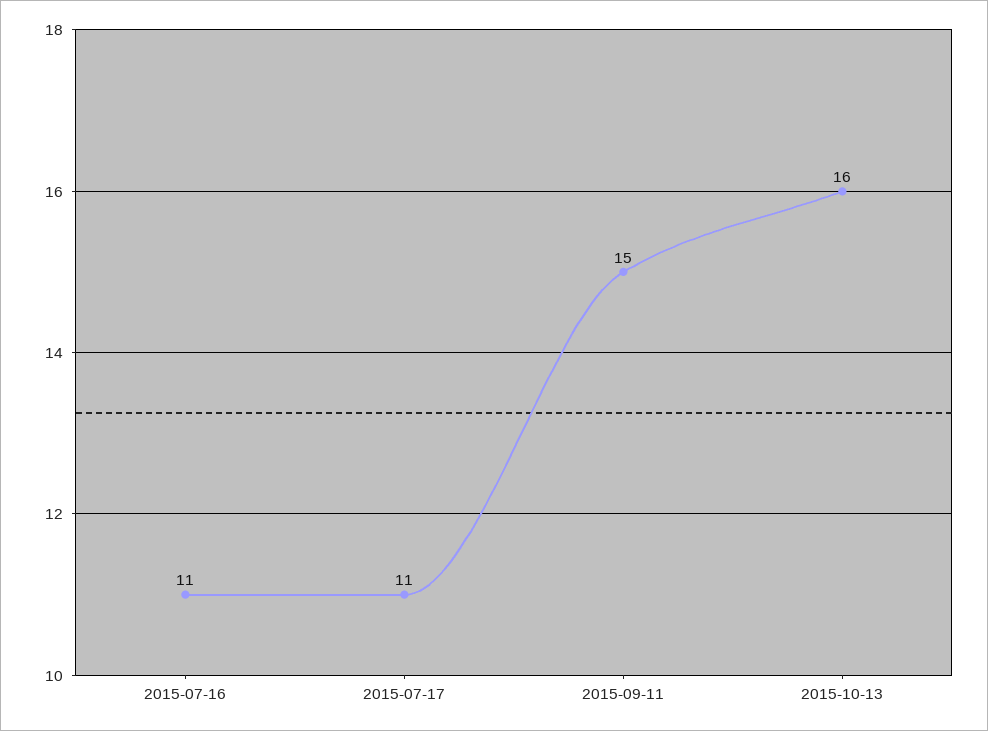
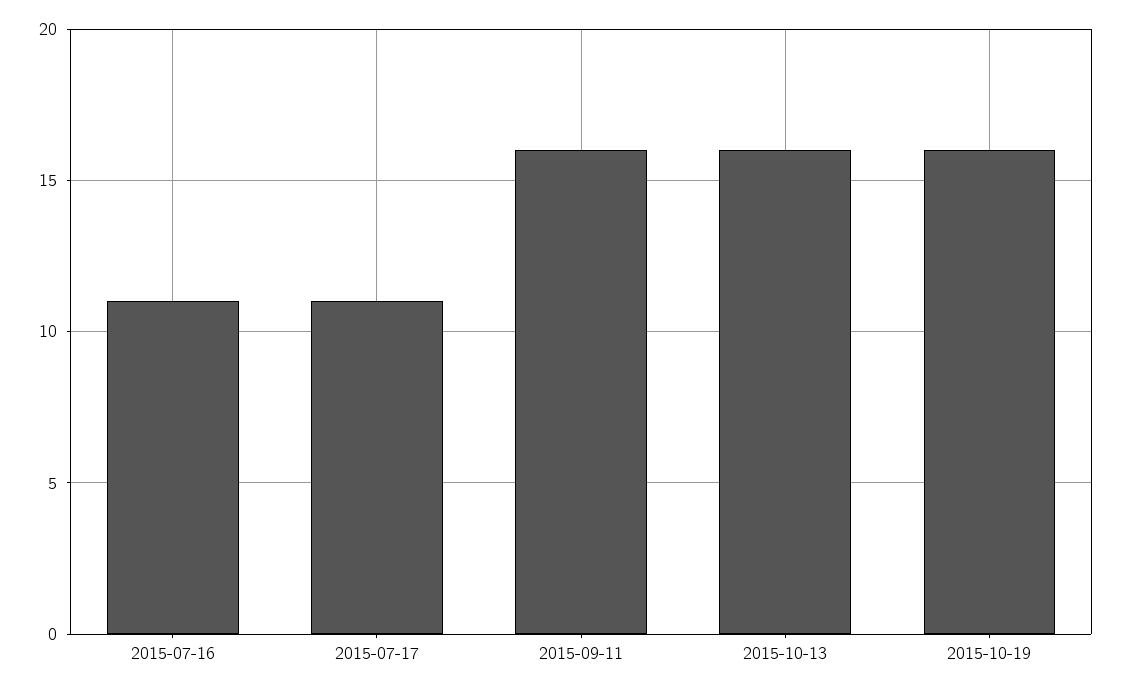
2015-09-11: 15 -> 16
2015-10-19: none -> 16

